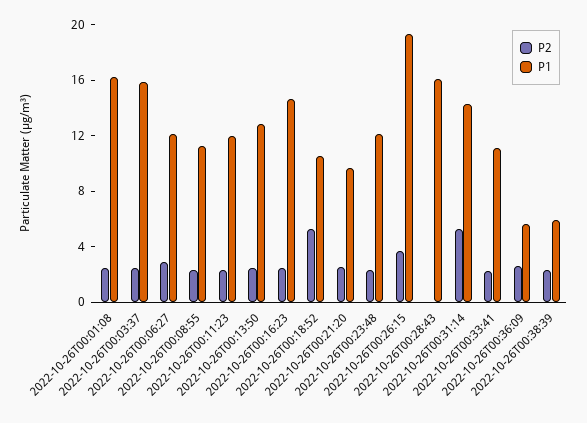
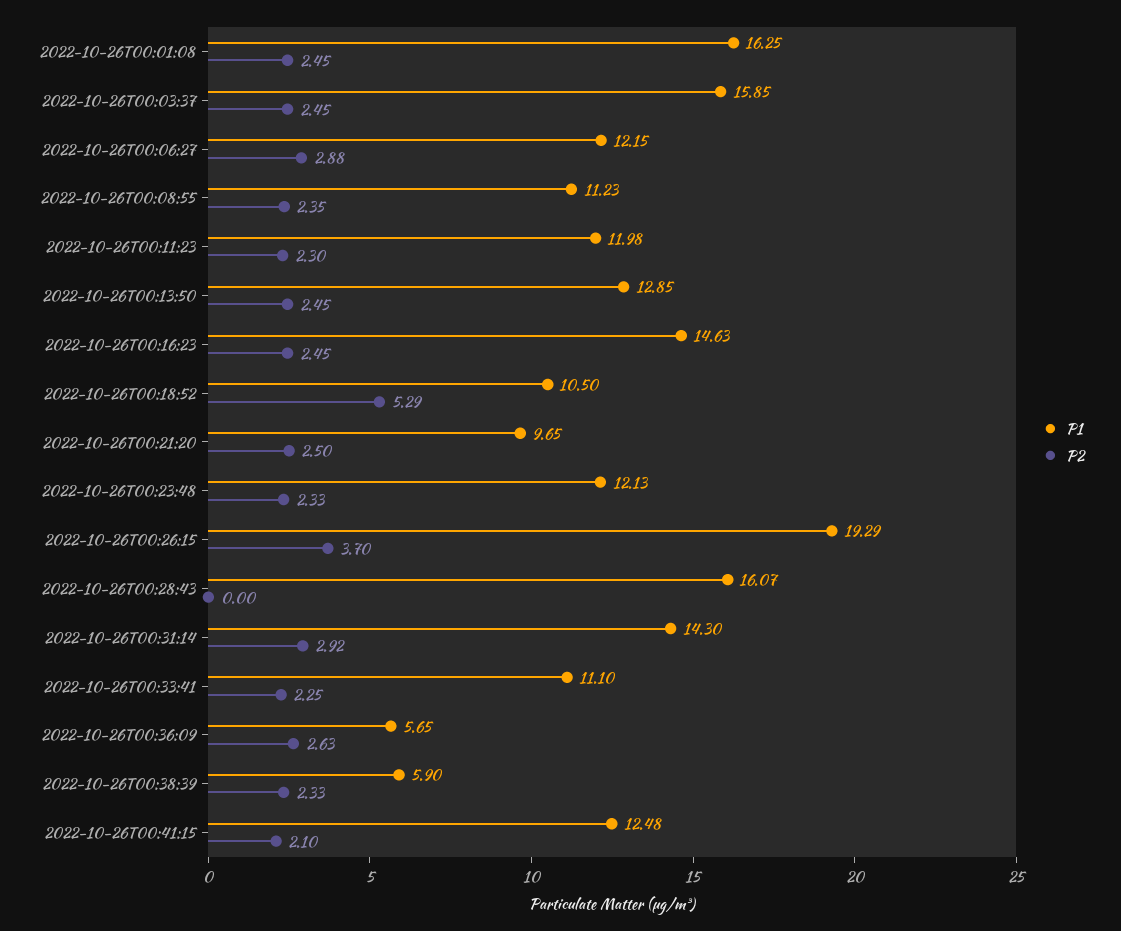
P2, 2022-10-26T00:31:14: 5 -> 2.92
P1, 2022-10-26T00:41:15: none -> 12.48
P2, 2022-10-26T00:41:15: none -> 2.1

